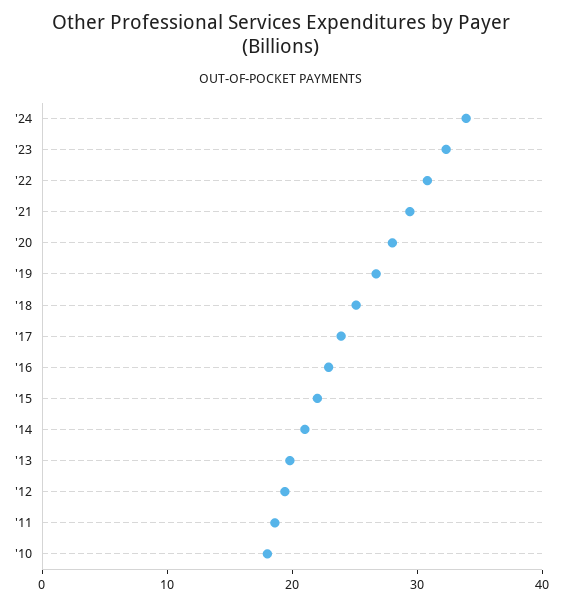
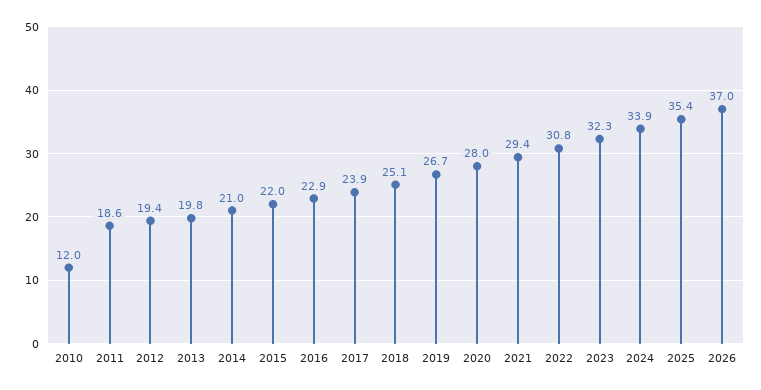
'10: 18 -> 12
2025: none -> 35.4
2026: none -> 37

